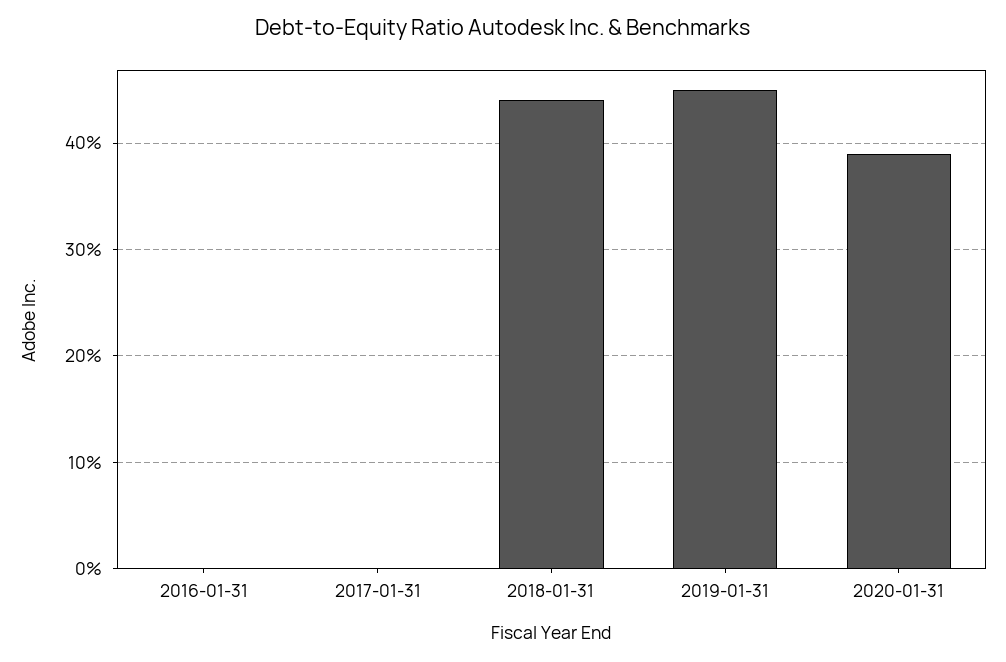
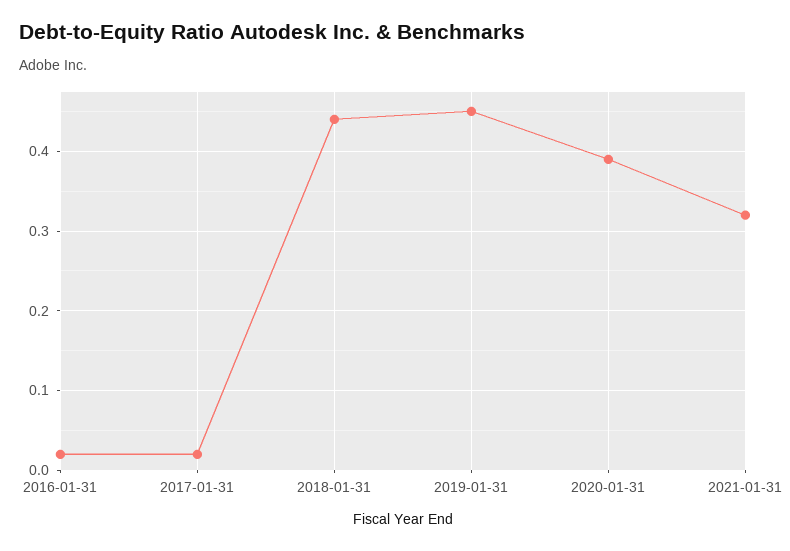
2016-01-31: 0 -> 0.02
2017-01-31: 0 -> 0.02
2021-01-31: none -> 0.32

